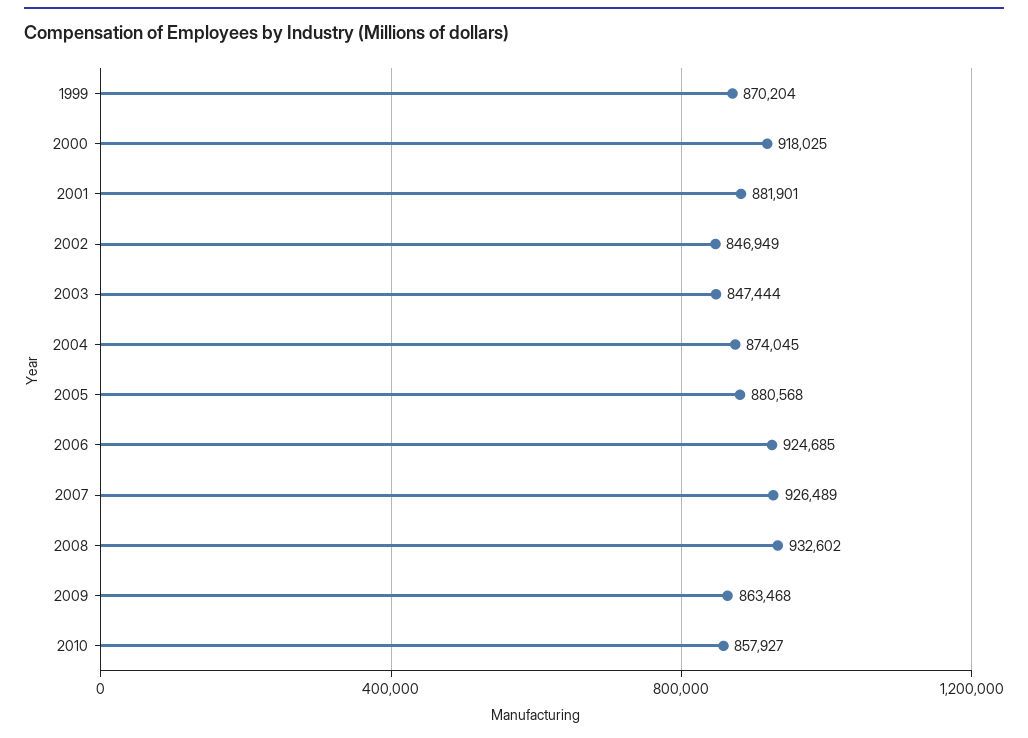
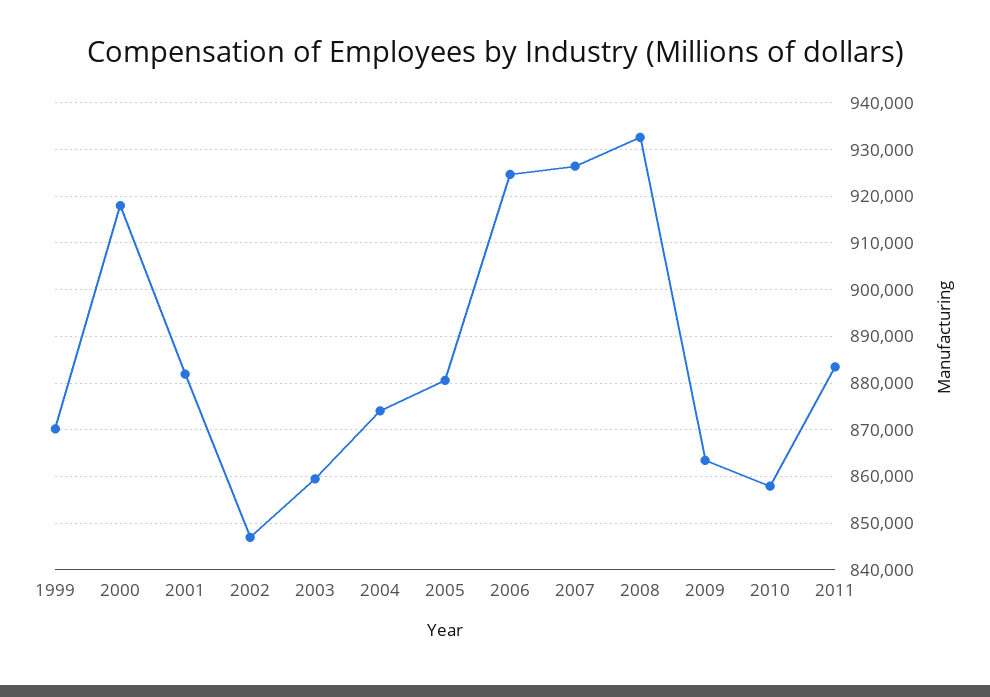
2003: 847444 -> 860000
2011: none -> 884000

